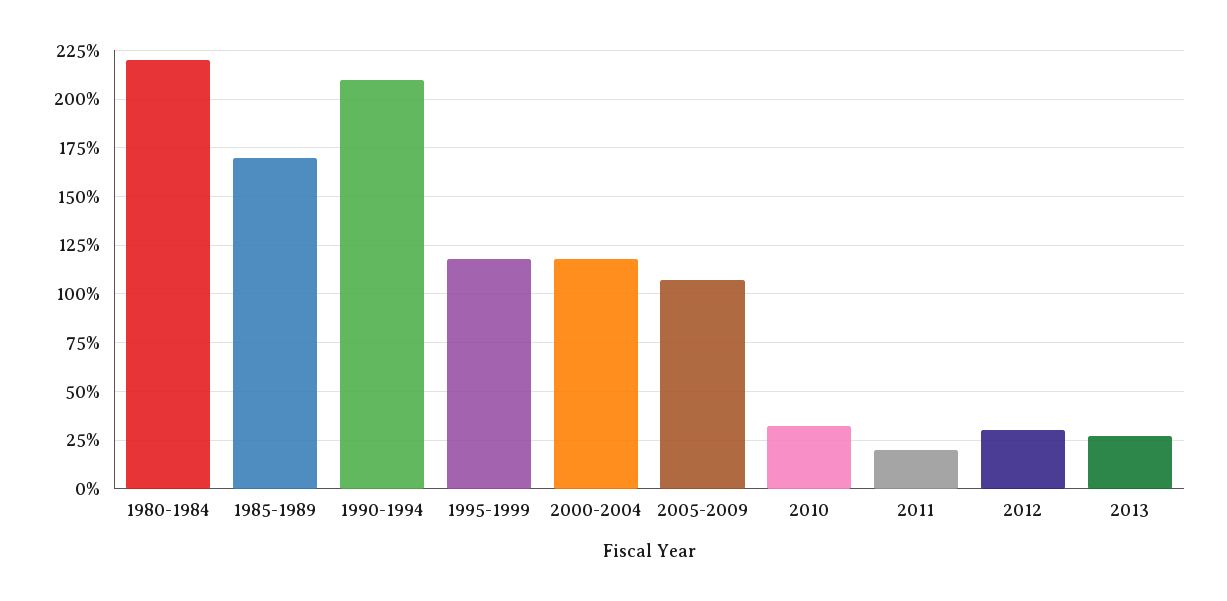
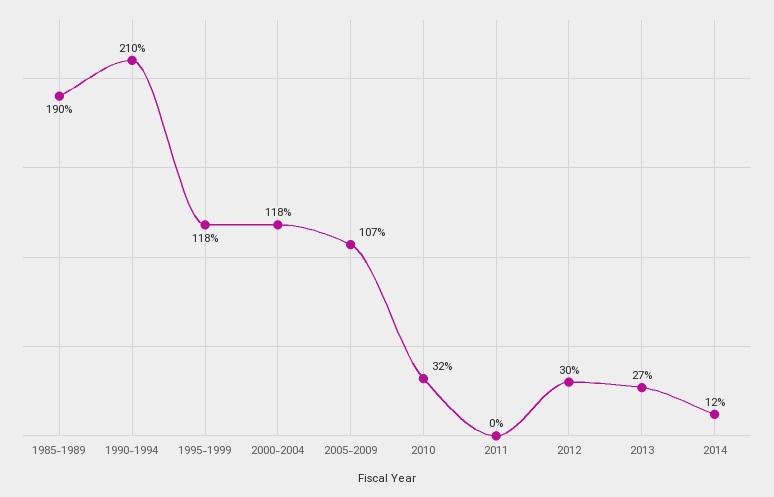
1980-1984: 220 -> none
1985-1989: 170 -> 190
2011: 20 -> 0
2014: none -> 12

